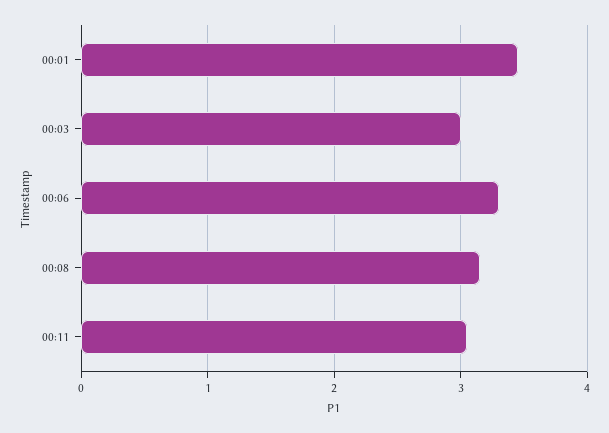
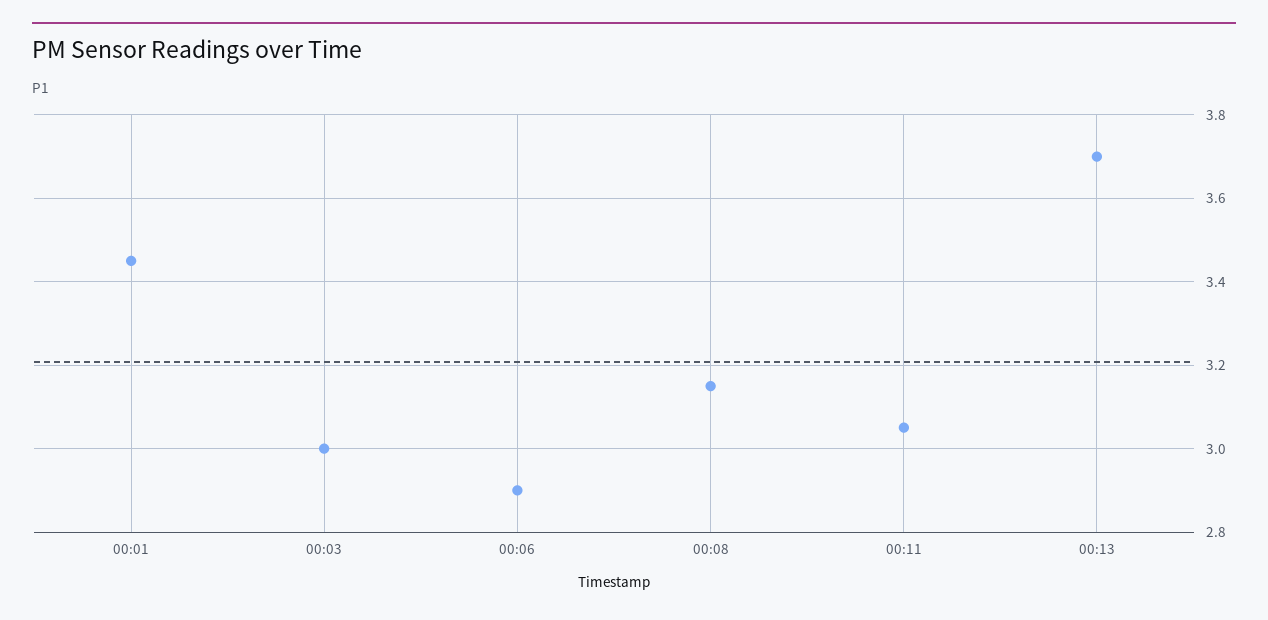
00:06: 3.3 -> 2.9
00:13: none -> 3.7

